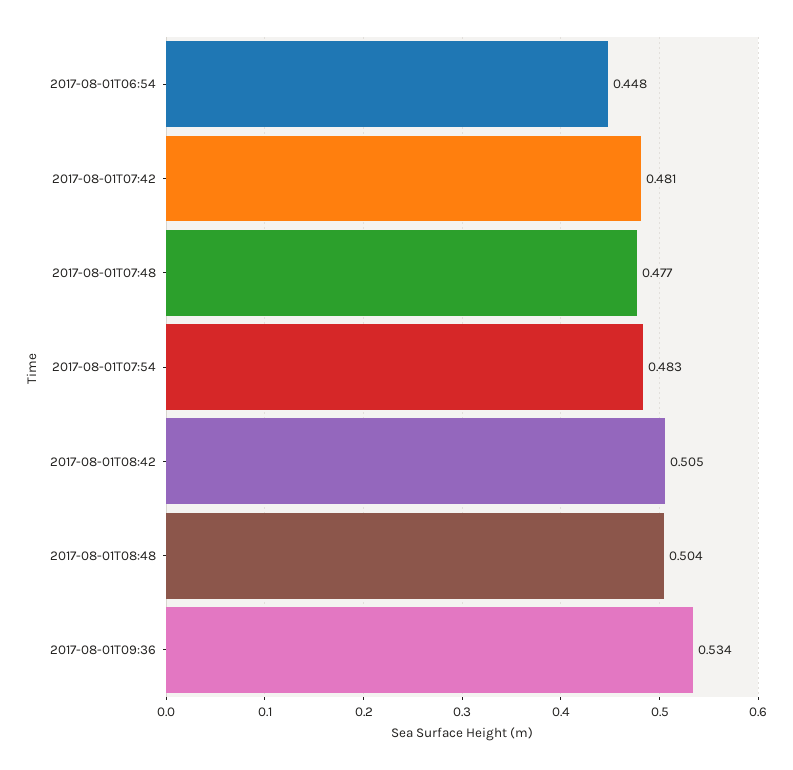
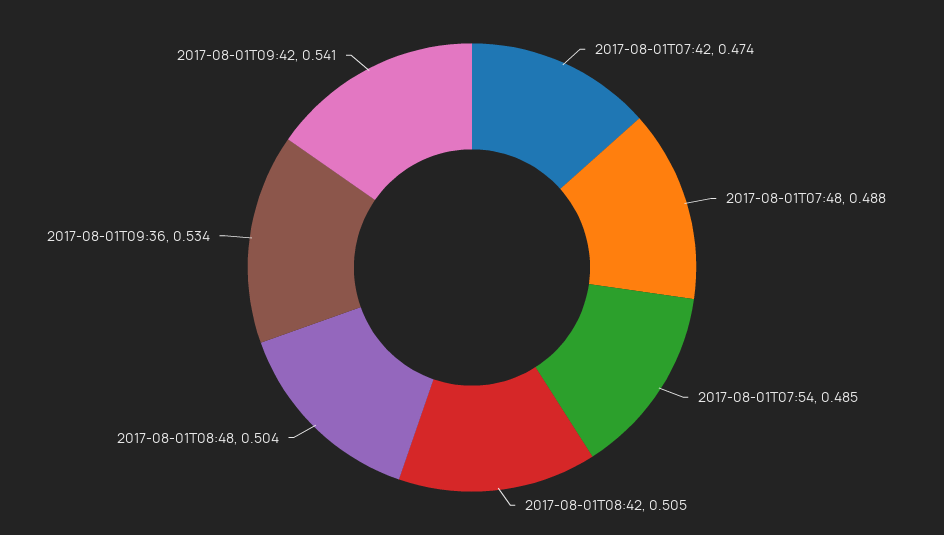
2017-08-01T06:54: 0.448 -> none
2017-08-01T07:42: 0.481 -> 0.474
2017-08-01T07:48: 0.477 -> 0.488
2017-08-01T07:54: 0.483 -> 0.485
2017-08-01T09:42: none -> 0.541

